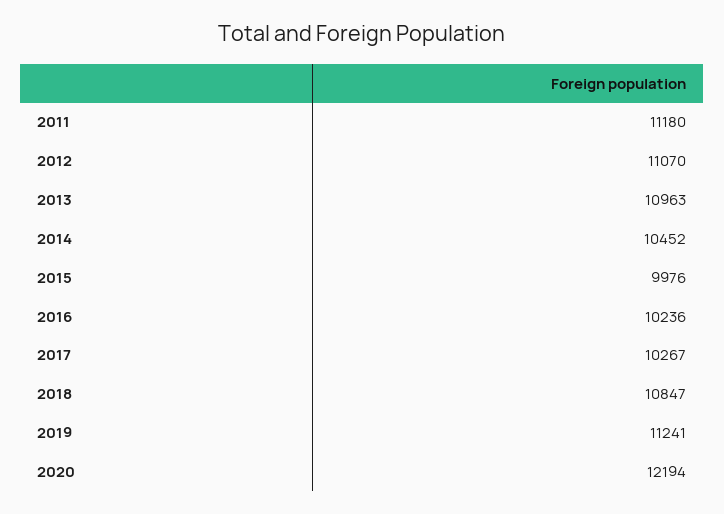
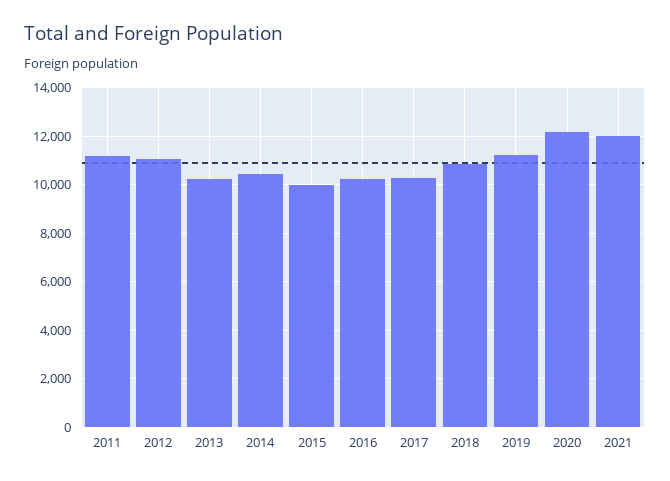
2013: 10963 -> 10250
2021: none -> 12000

